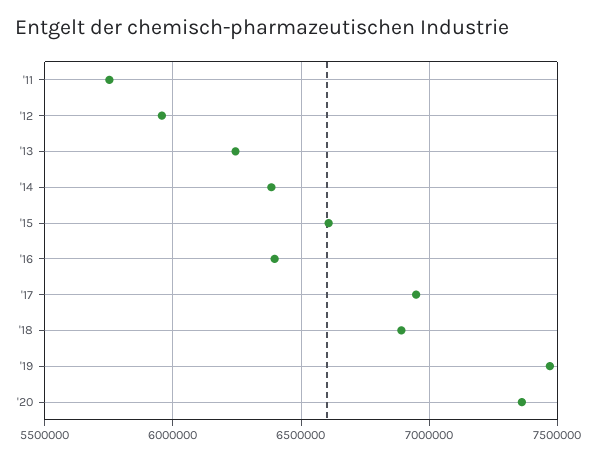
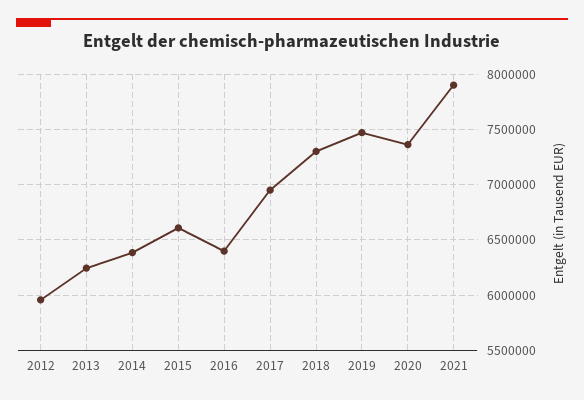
'11: 5750000 -> none
'18: 6900000 -> 7300000
2021: none -> 7900000

